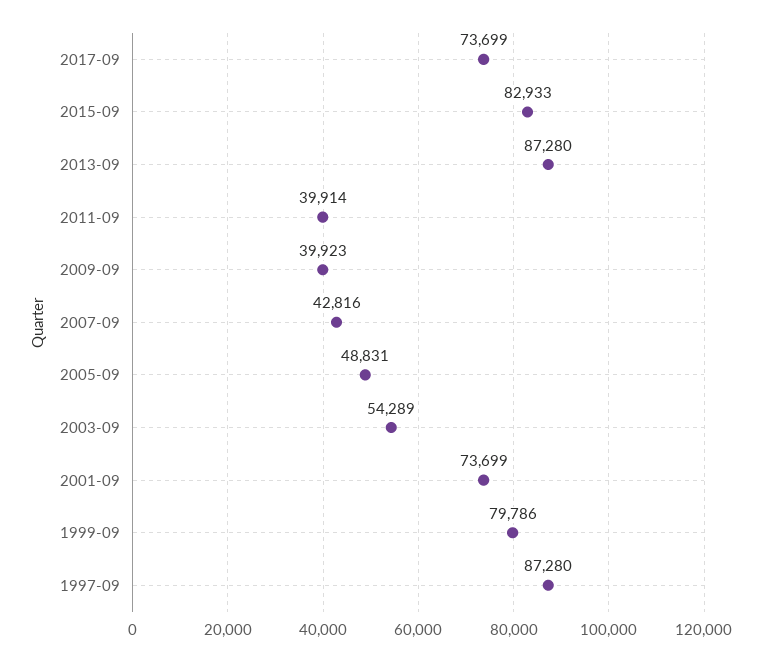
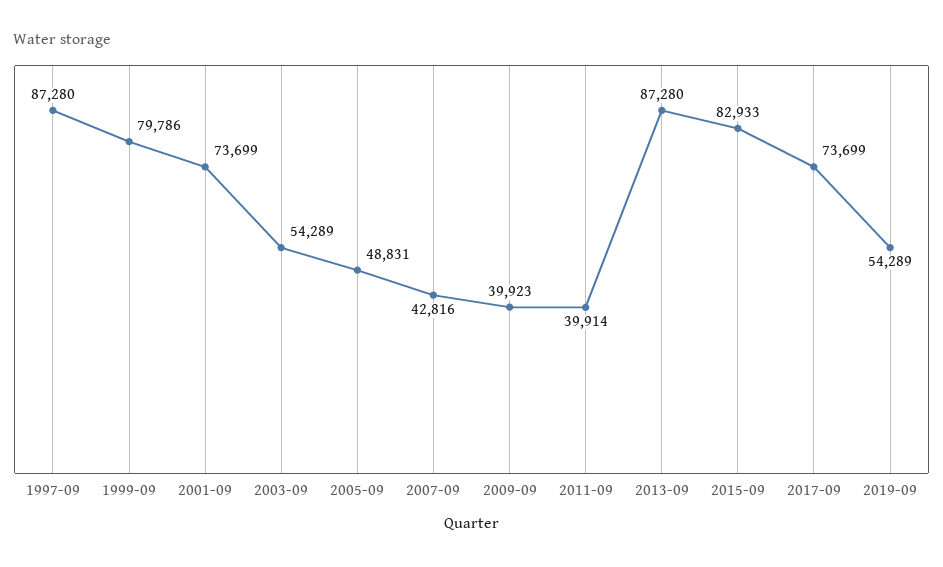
2019-09: none -> 54289

